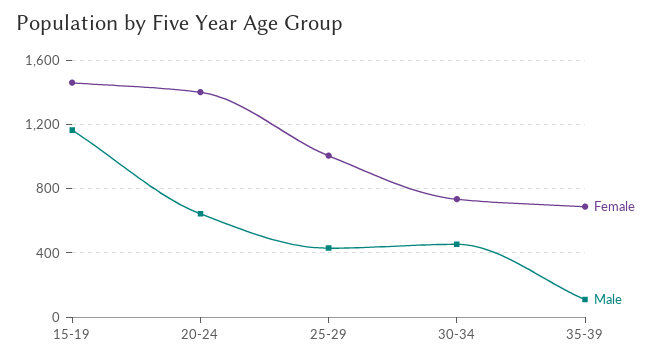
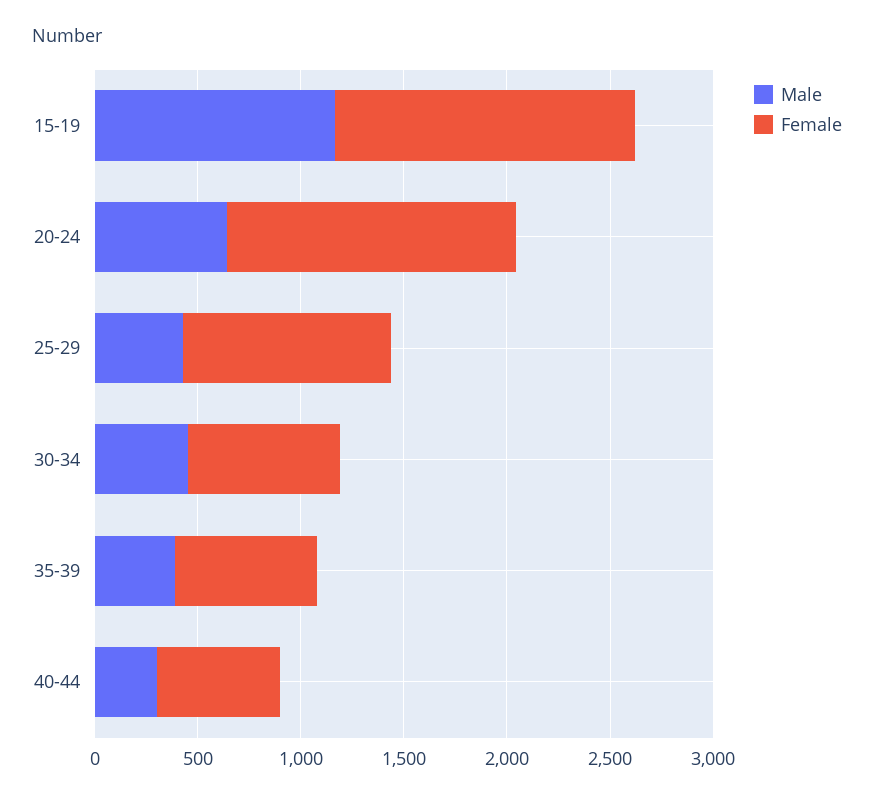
Male, 35-39: 100 -> 400
Male, 40-44: none -> 300
Female, 40-44: none -> 600

